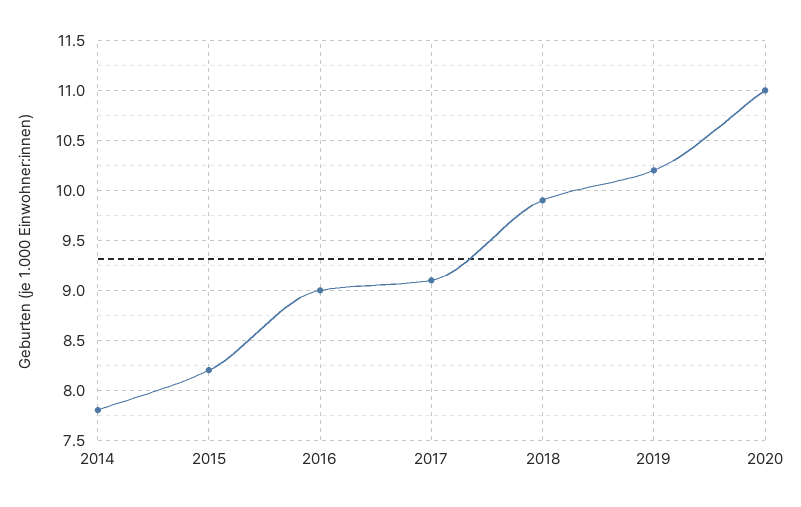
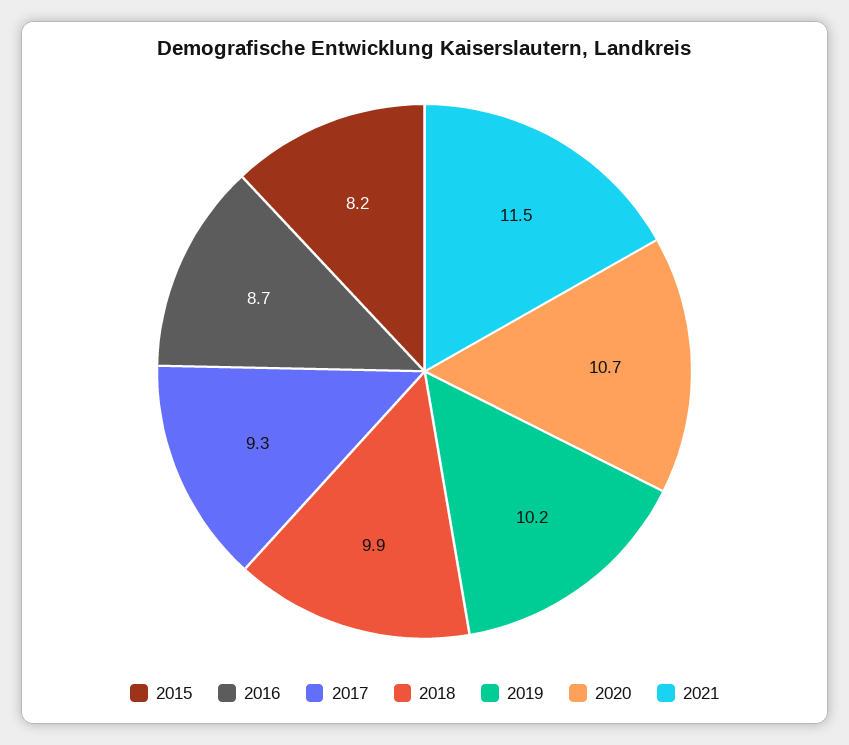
2014: 7.8 -> none
2016: 9 -> 8.7
2017: 9.1 -> 9.3
2020: 11 -> 10.7
2021: none -> 11.5

